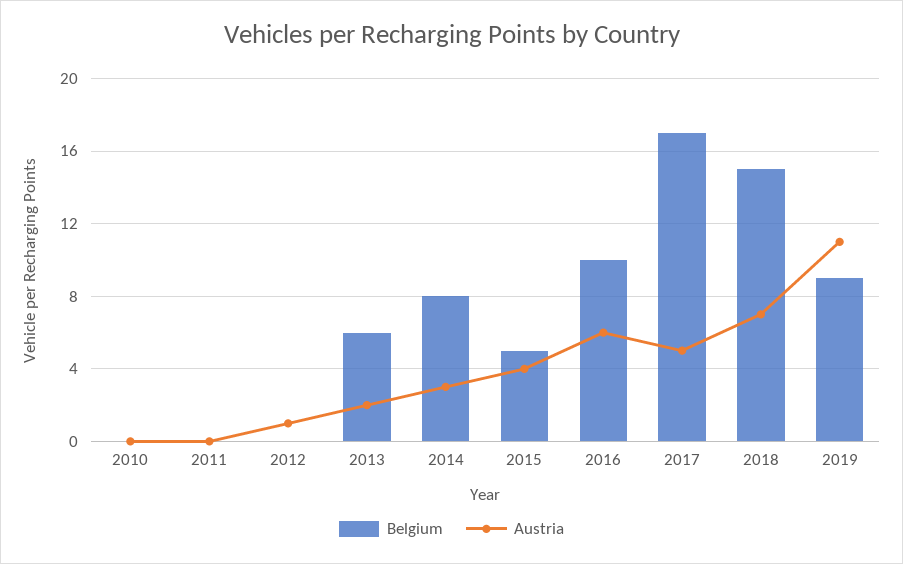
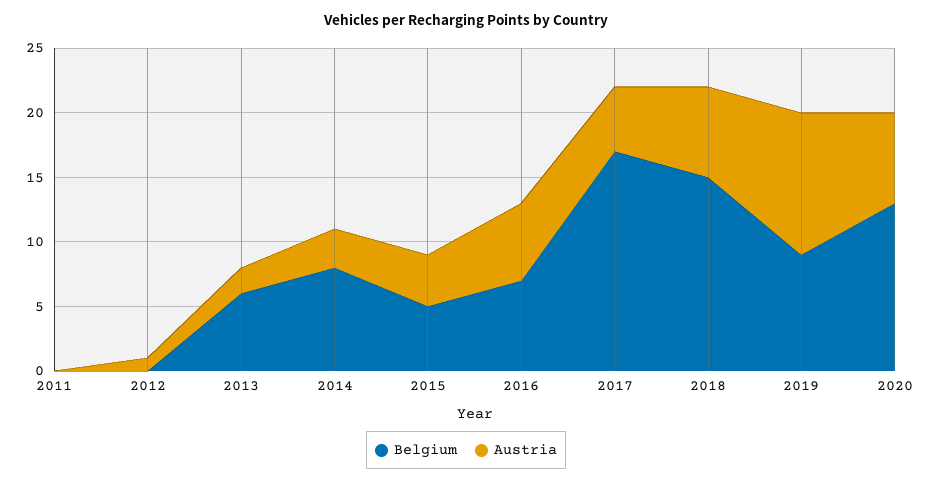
Belgium, 2010: 0 -> none
Austria, 2010: 0 -> none
Belgium, 2016: 10 -> 7
Belgium, 2020: none -> 13
Austria, 2020: none -> 7

